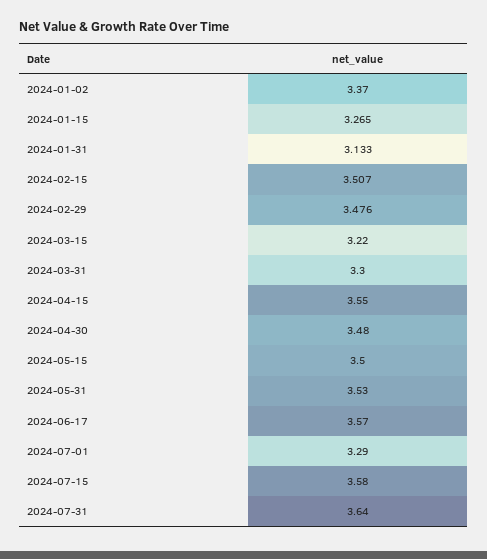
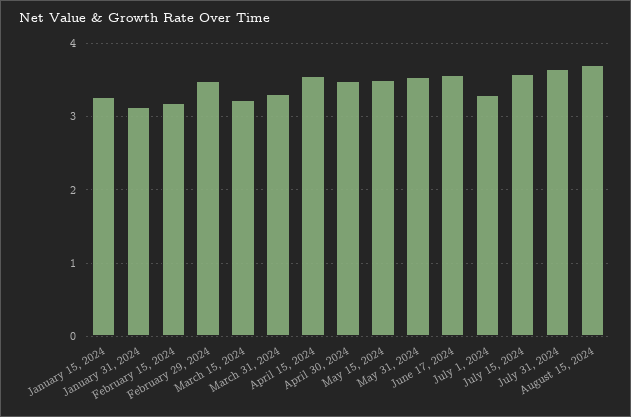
2024-01-02: 3.37 -> none
2024-02-15: 3.507 -> 3.2
August 15, 2024: none -> 3.7

